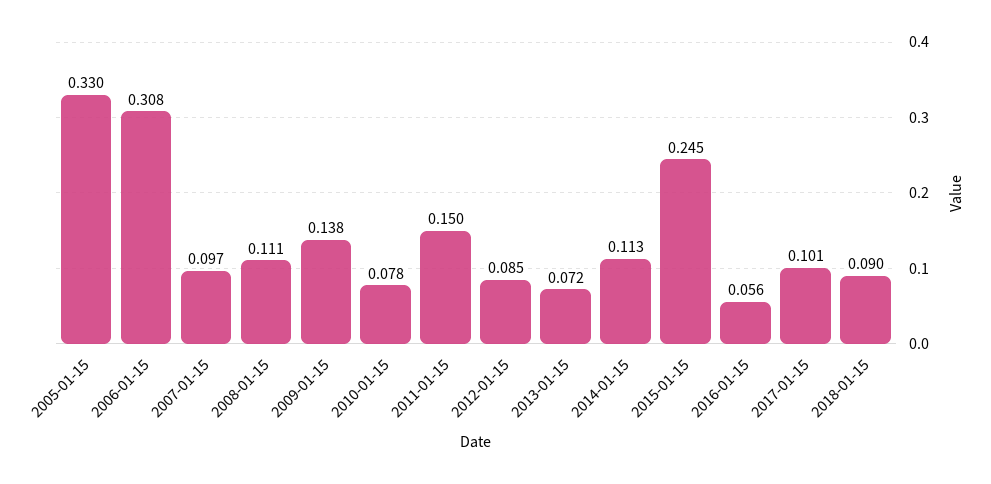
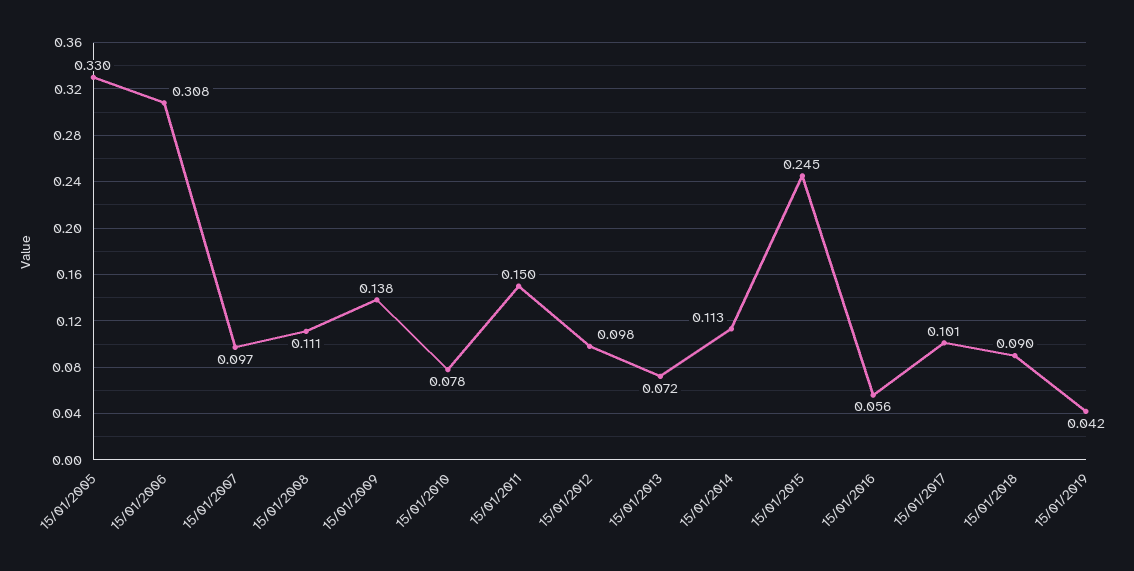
2012-01-15: 0.085 -> 0.098
15/01/2019: none -> 0.042

